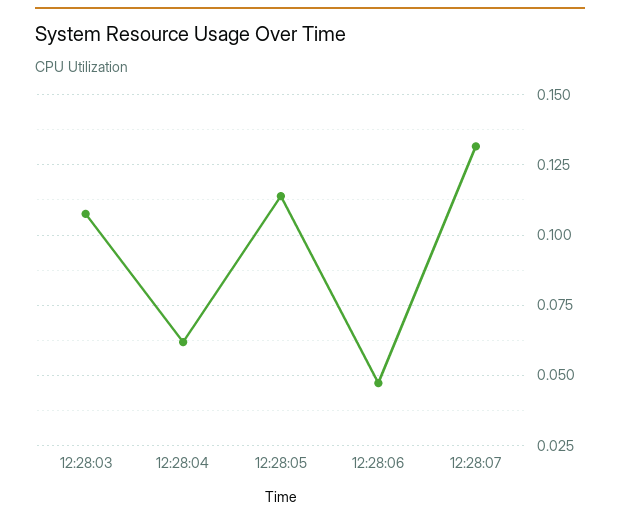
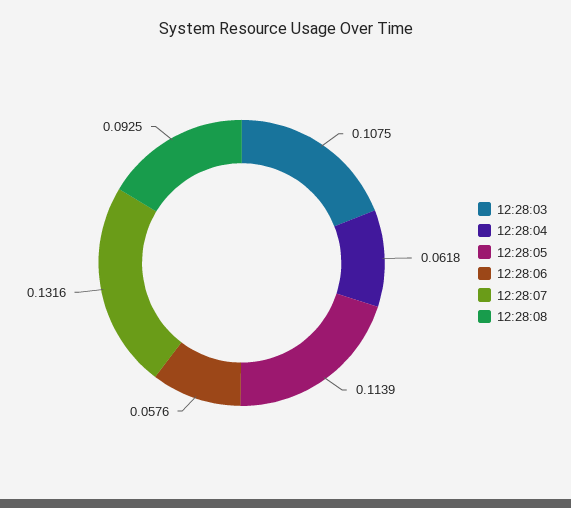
12:28:06: 0.0475 -> 0.0576
12:28:08: none -> 0.0925

